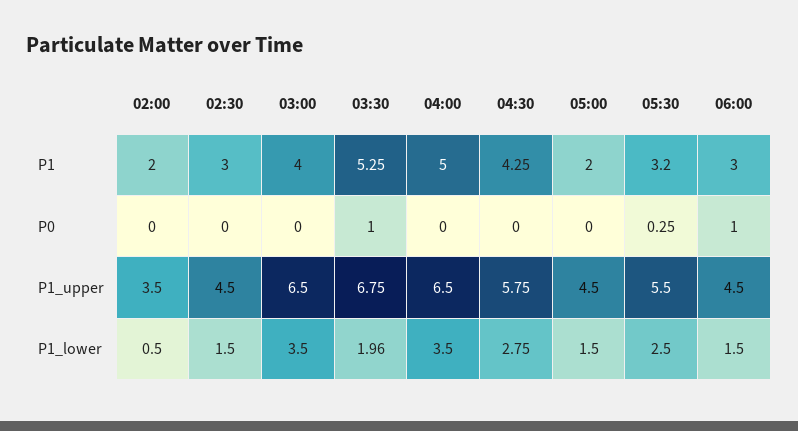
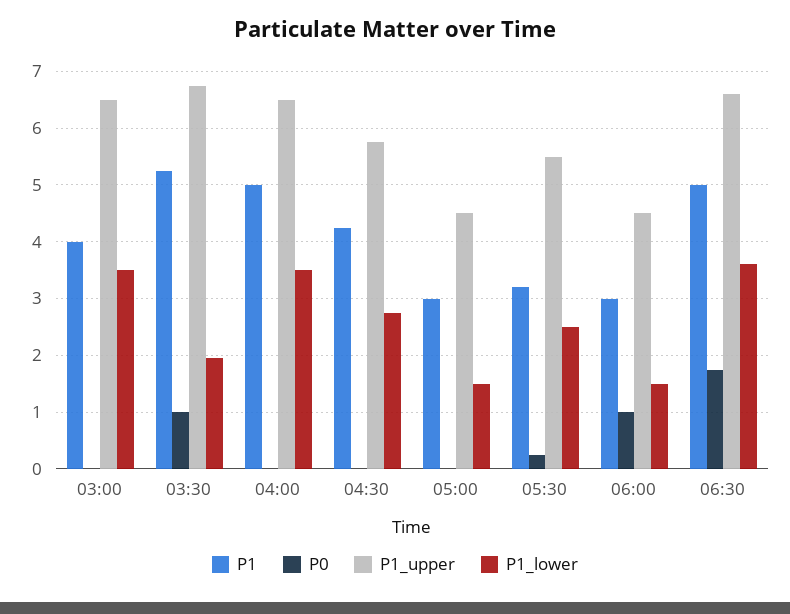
P1, 02:00: 2 -> none
P1, 02:30: 3 -> none
P1, 05:00: 2 -> 3
P0, 02:00: 0 -> none
P0, 02:30: 0 -> none
P1_upper, 02:00: 3.5 -> none
P1_upper, 02:30: 4.5 -> none
P1_lower, 02:00: 0.5 -> none
P1_lower, 02:30: 1.5 -> none
P1, 06:30: none -> 5
P0, 06:30: none -> 1.8
P1_upper, 06:30: none -> 6.6
P1_lower, 06:30: none -> 3.6

